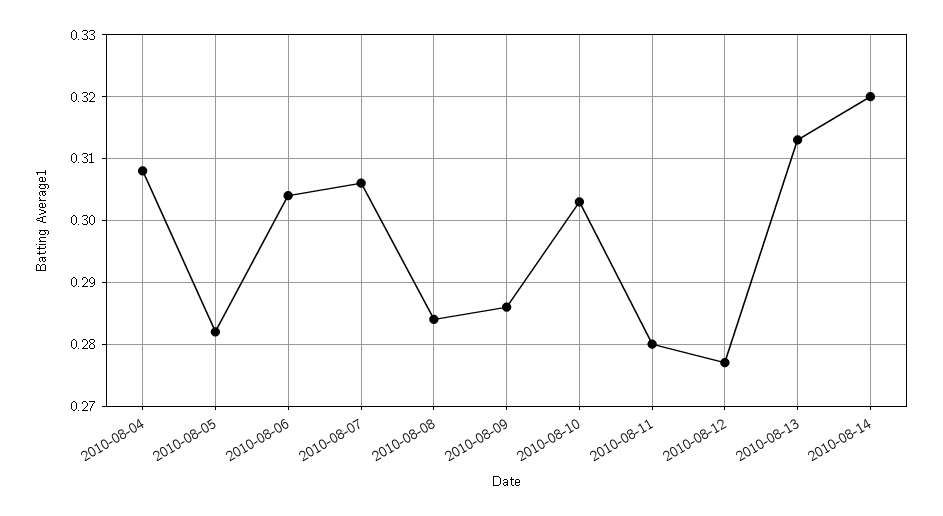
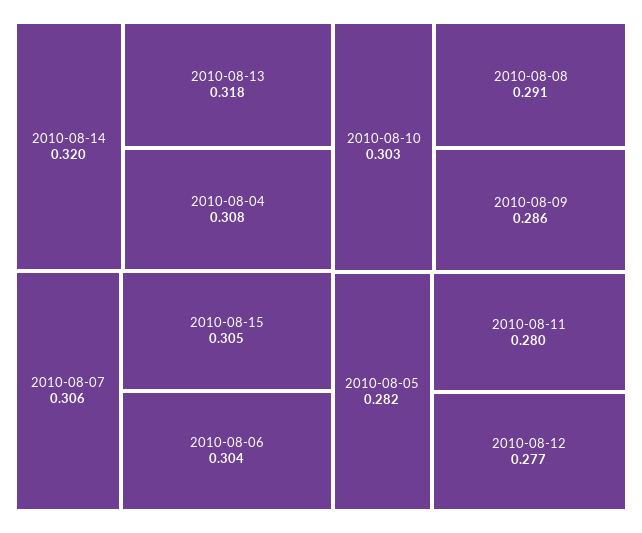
2010-08-08: 0.284 -> 0.291
2010-08-13: 0.313 -> 0.318
2010-08-15: none -> 0.305

